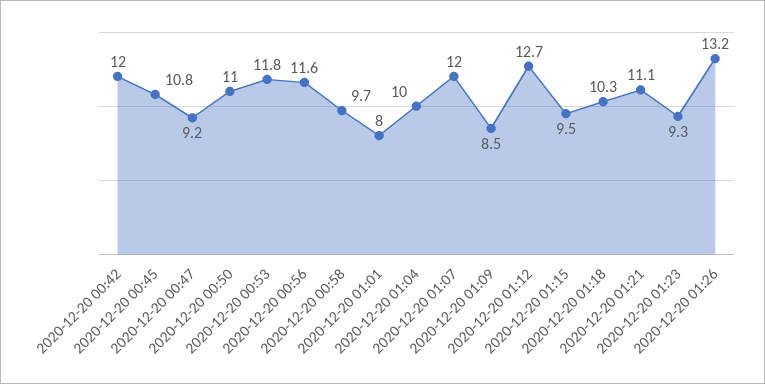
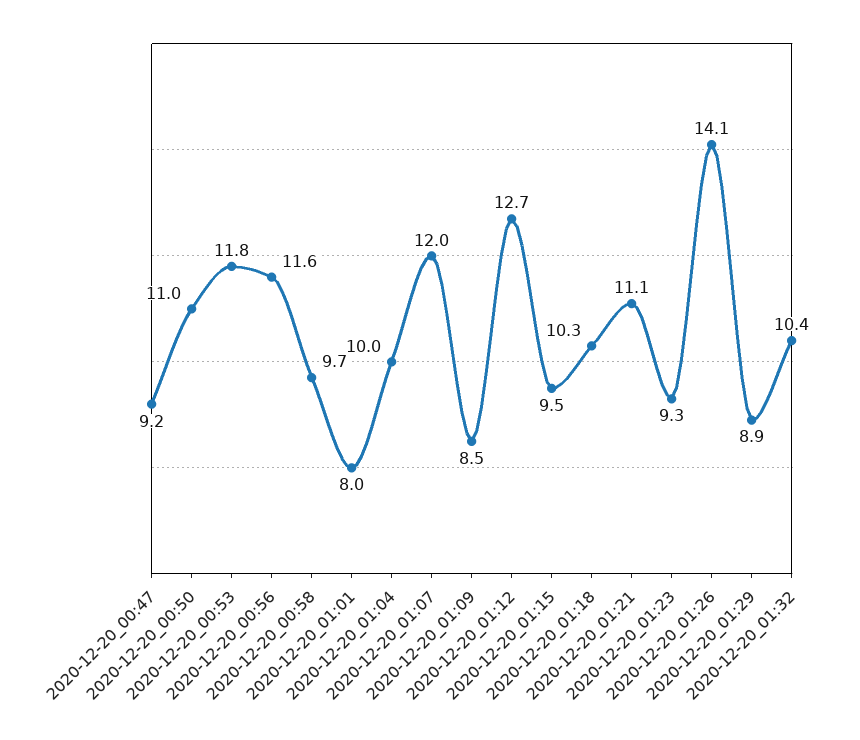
2020-12-20 00:42: 12 -> none
2020-12-20 00:45: 10.8 -> none
2020-12-20 01:26: 13.2 -> 14.1
2020-12-20_01:29: none -> 8.9
2020-12-20_01:32: none -> 10.4

